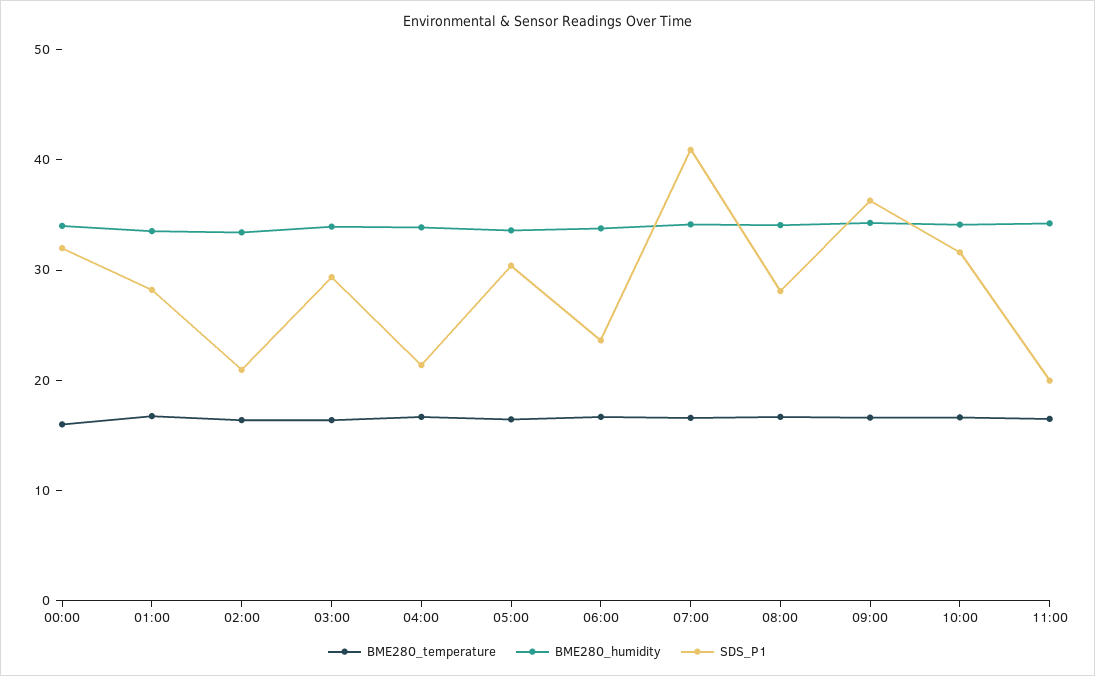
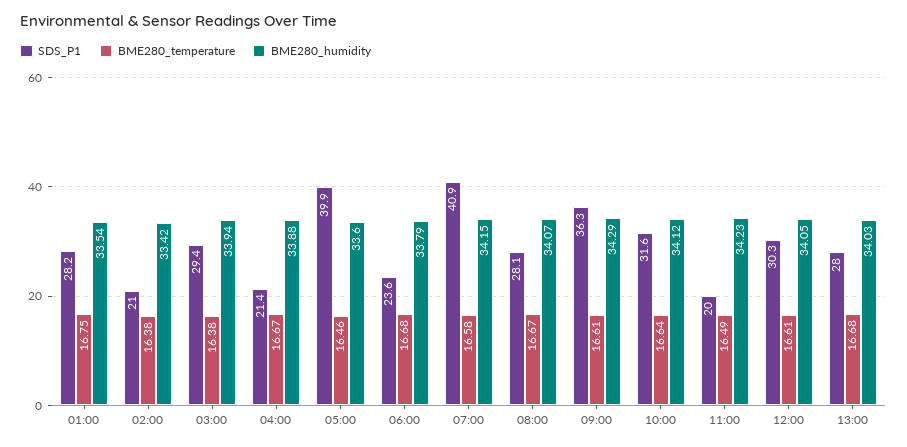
BME280_temperature, 00:00: 16 -> none
BME280_humidity, 00:00: 34 -> none
SDS_P1, 00:00: 32 -> none
SDS_P1, 05:00: 30 -> 39.9
SDS_P1, 12:00: none -> 30.3
BME280_temperature, 12:00: none -> 16.61
BME280_humidity, 12:00: none -> 34.05
SDS_P1, 13:00: none -> 28
BME280_temperature, 13:00: none -> 16.68
BME280_humidity, 13:00: none -> 34.03

